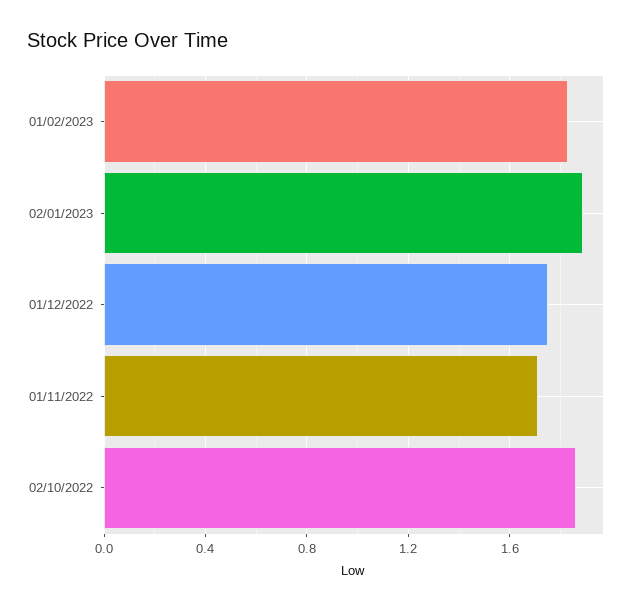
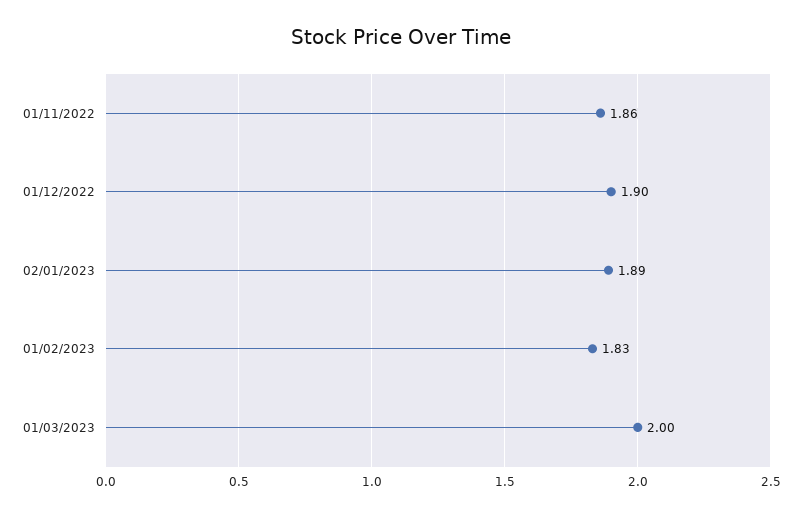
01/12/2022: 1.75 -> 1.9
01/11/2022: 1.7 -> 1.86
02/10/2022: 1.85 -> none
01/03/2023: none -> 2

